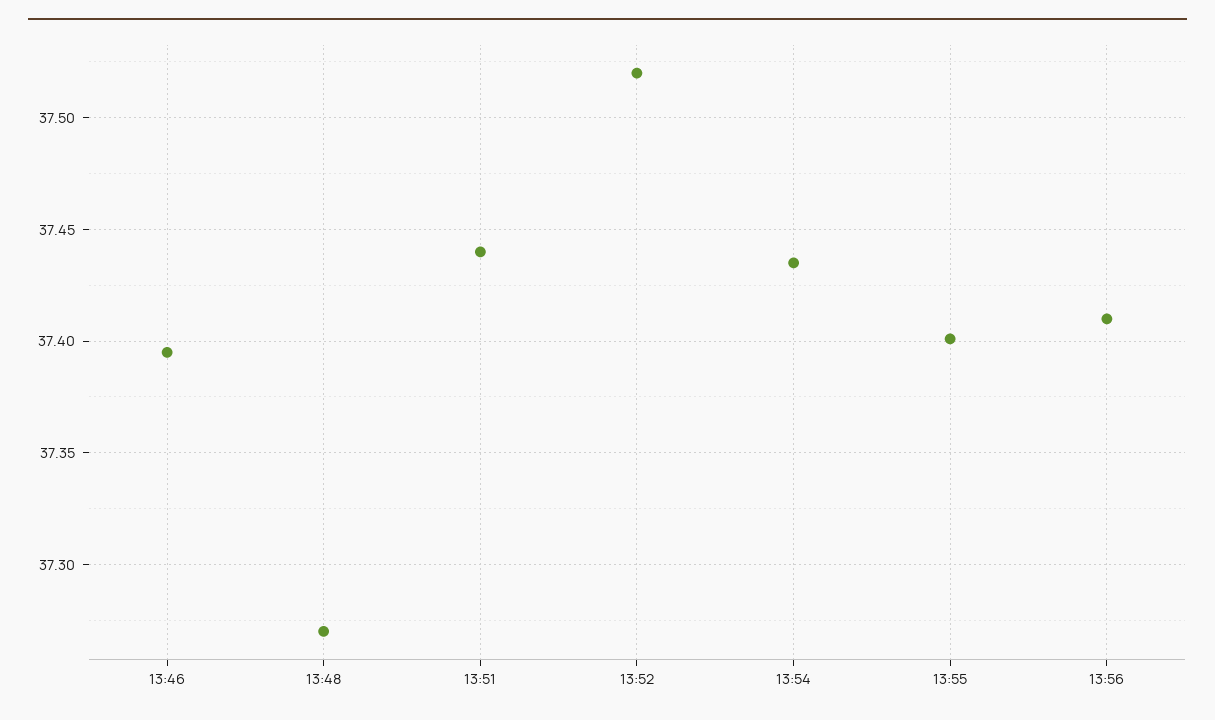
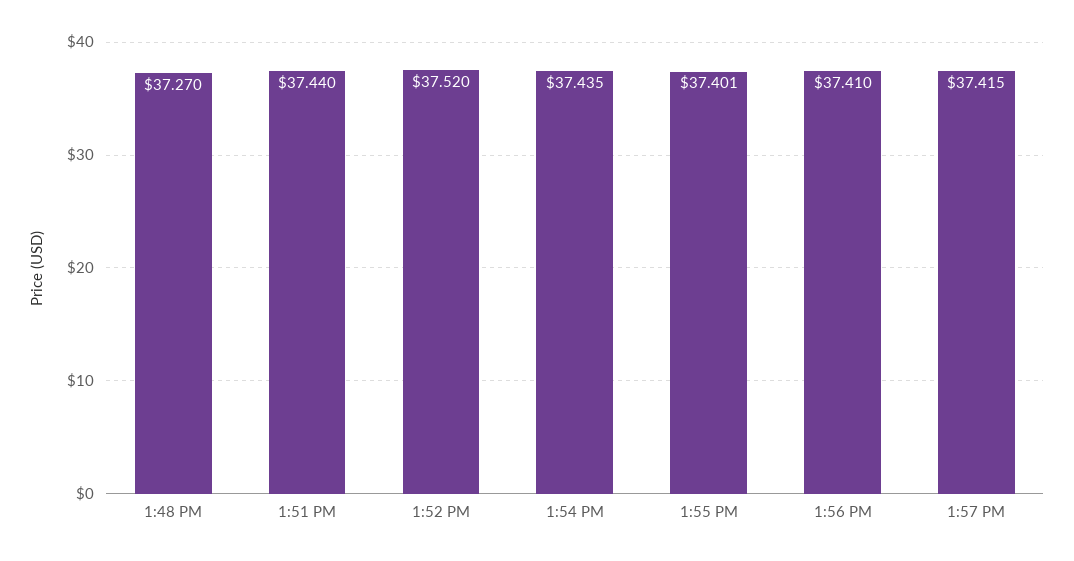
13:46: 37.395 -> none
1:57 PM: none -> 37.415

